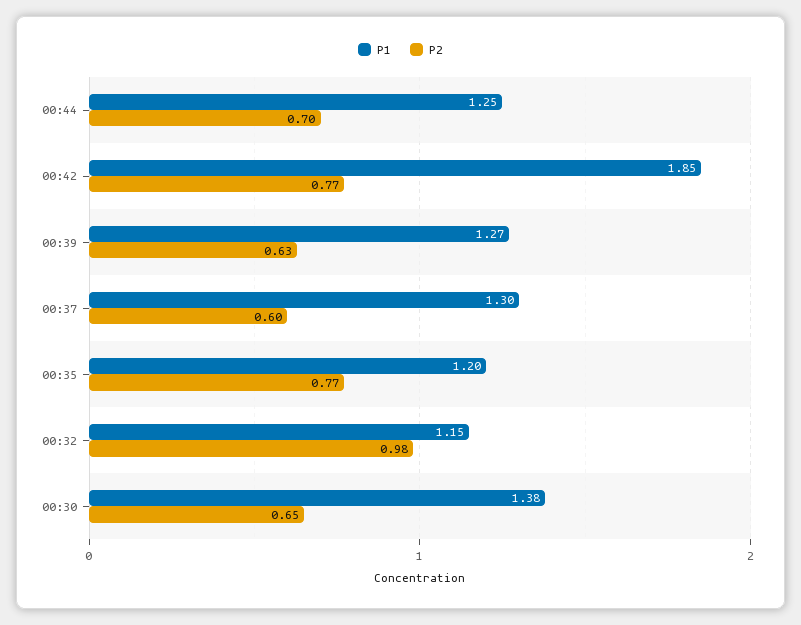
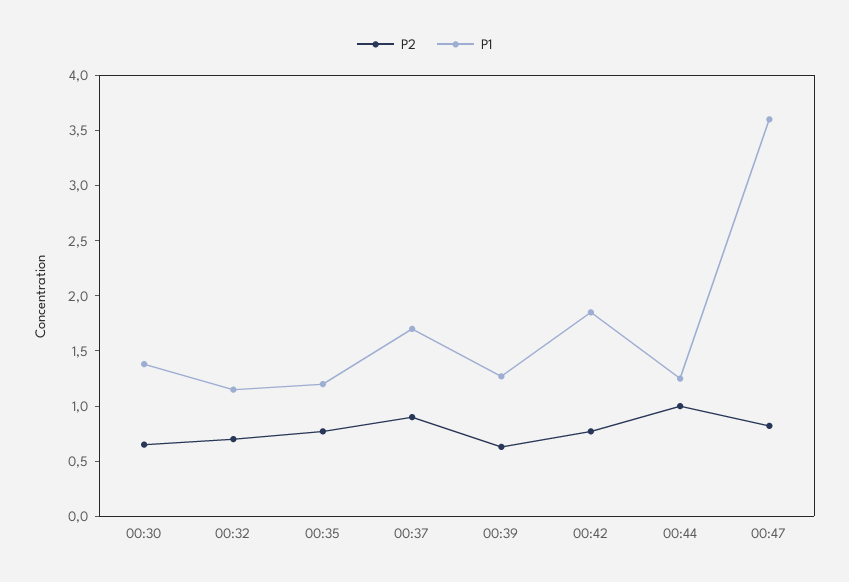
P2, 00:44: 0.7 -> 1
P1, 00:37: 1.3 -> 1.7
P2, 00:37: 0.6 -> 0.9
P2, 00:32: 0.98 -> 0.7
P2, 00:47: none -> 0.8
P1, 00:47: none -> 3.6

